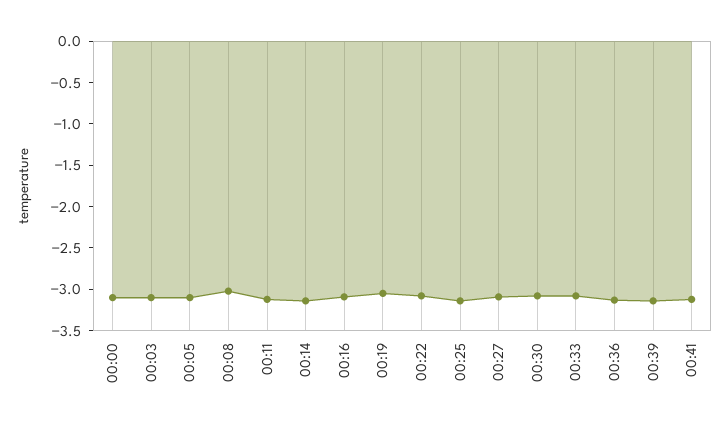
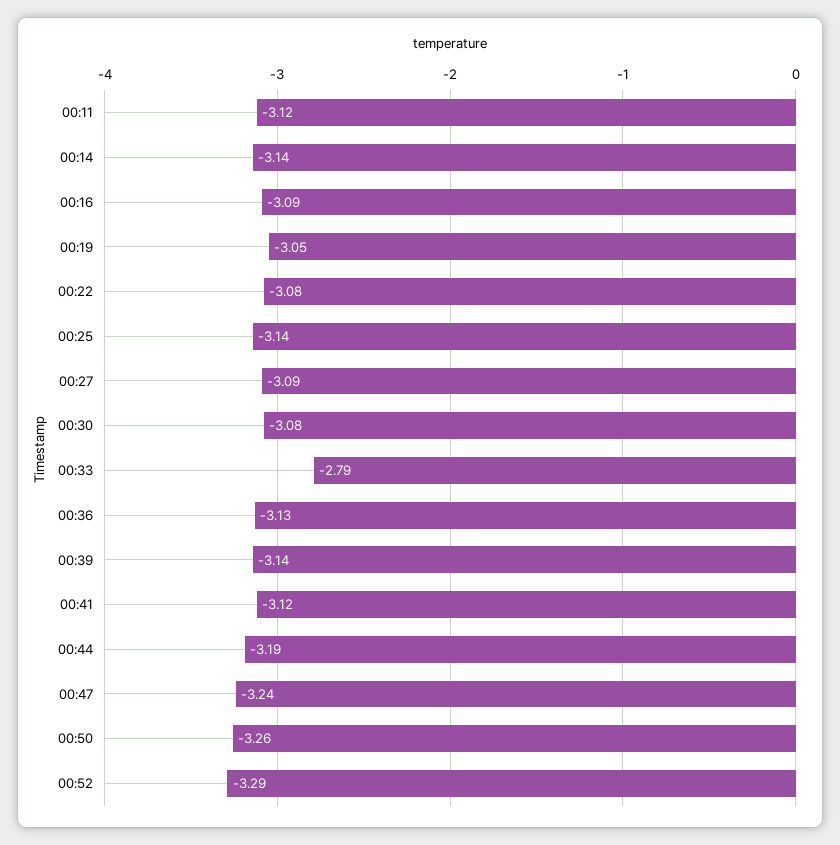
00:00: -3.1 -> none
00:03: -3.1 -> none
00:05: -3.1 -> none
00:08: -3 -> none
00:33: -3.1 -> -2.79
00:44: none -> -3.19
00:47: none -> -3.24
00:50: none -> -3.26
00:52: none -> -3.29

